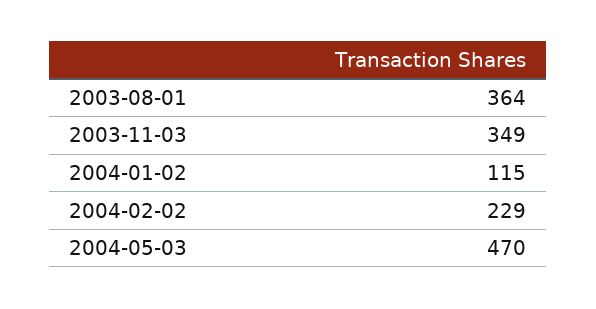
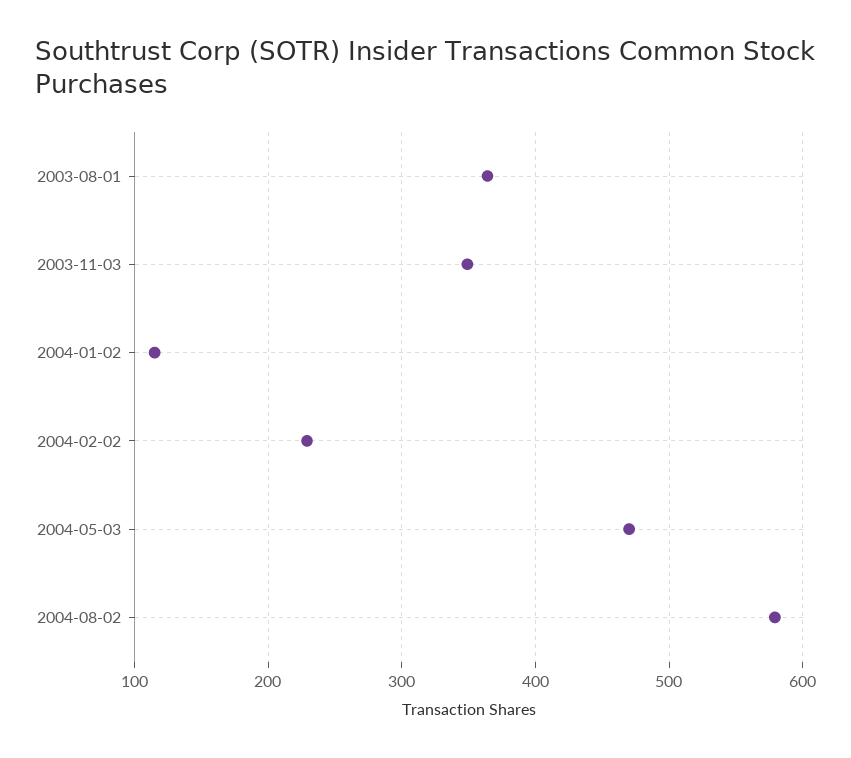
2004-08-02: none -> 580

